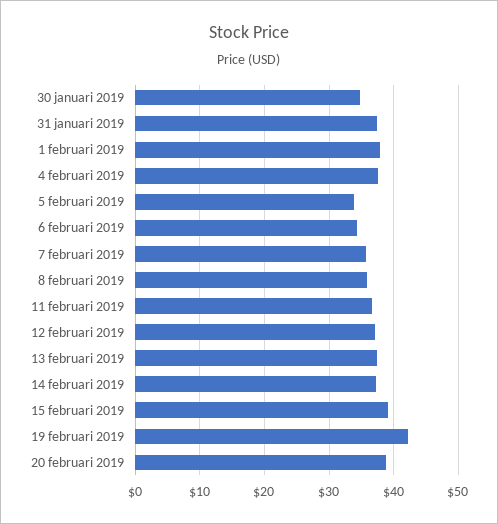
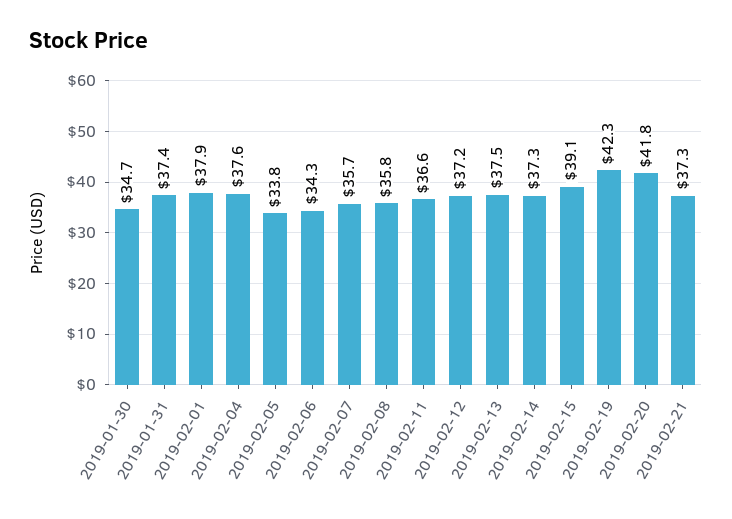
20 februari 2019: 39 -> 41.8
2019-02-21: none -> 37.3

